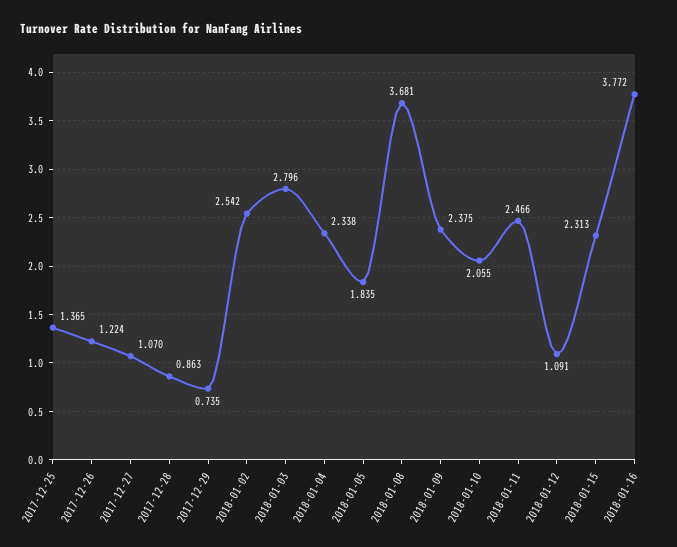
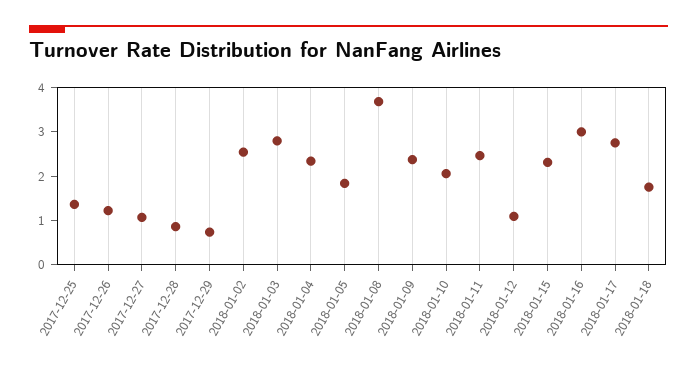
2018-01-16: 3.772 -> 3
2018-01-17: none -> 2.8
2018-01-18: none -> 1.8

